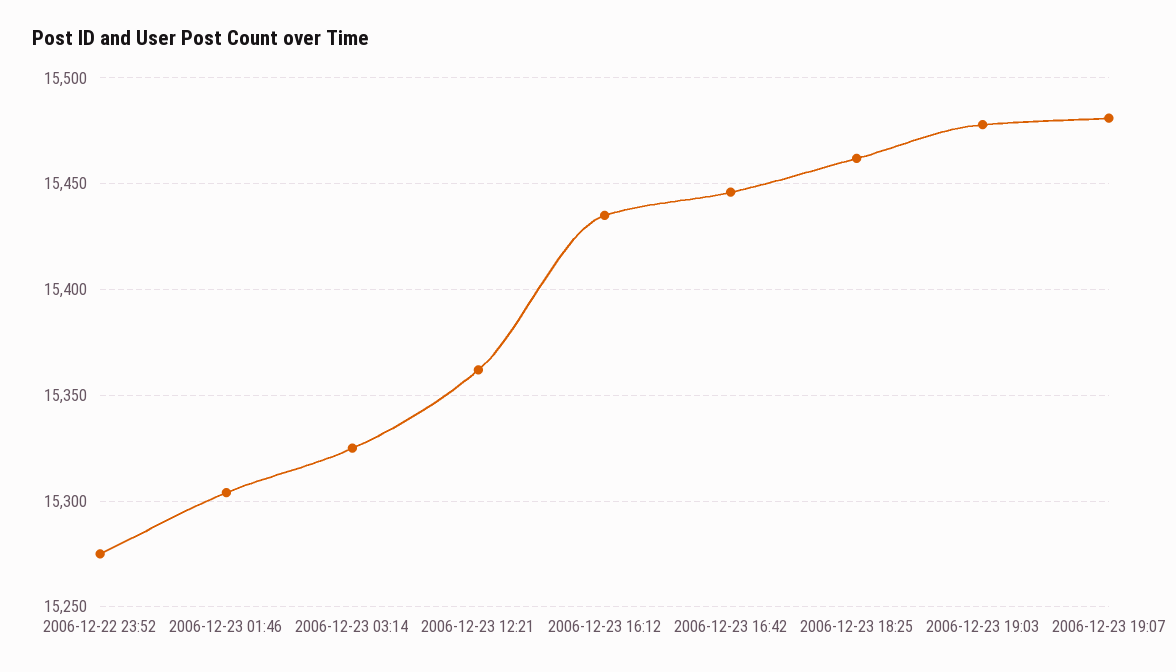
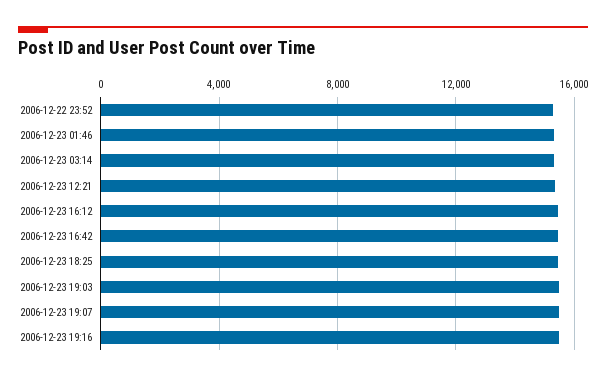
2006-12-23 19:16: none -> 15500

